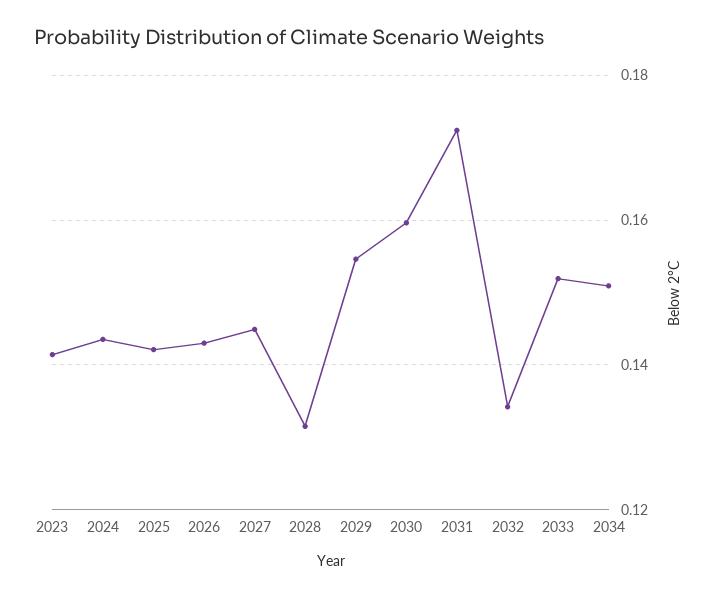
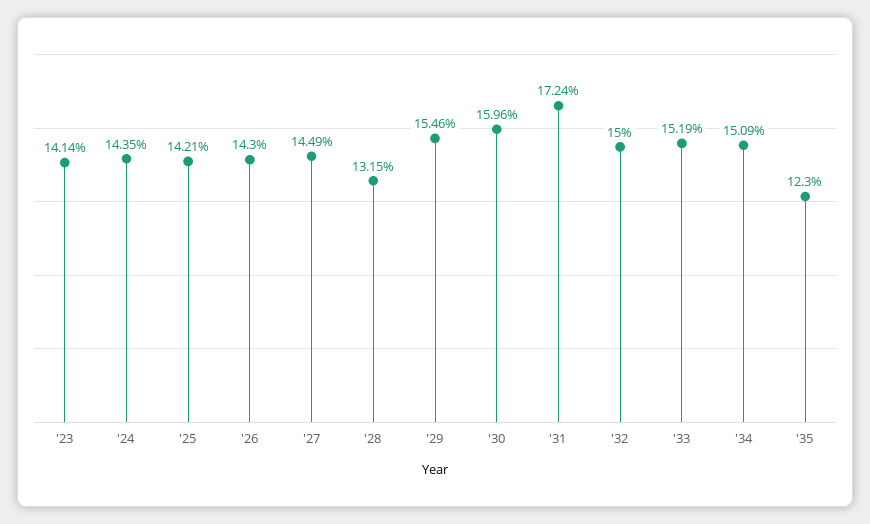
2032: 0.134 -> 0.15
'35: none -> 0.123

